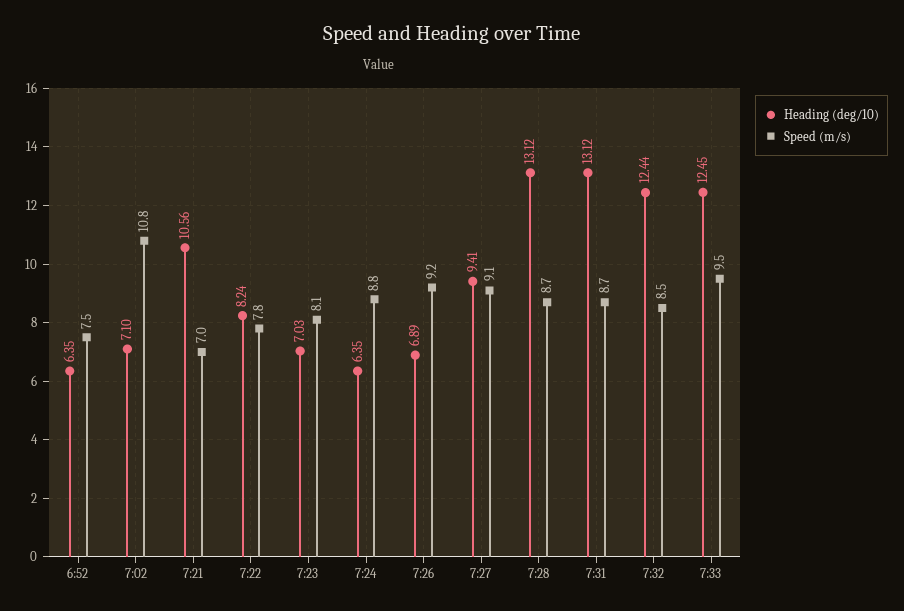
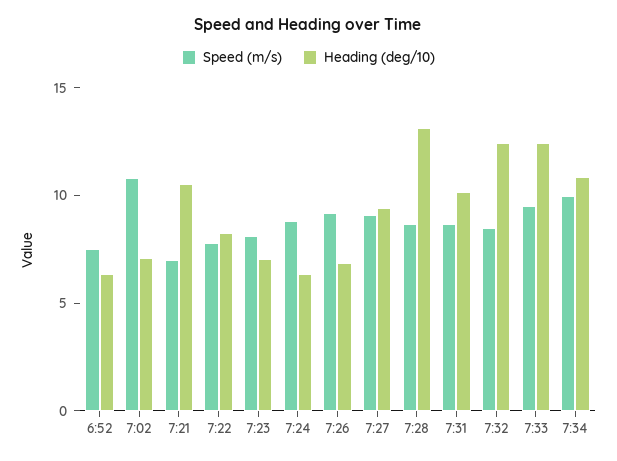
Heading (deg/10), 7:31: 13.12 -> 10
Speed (m/s), 7:34: none -> 10
Heading (deg/10), 7:34: none -> 11

